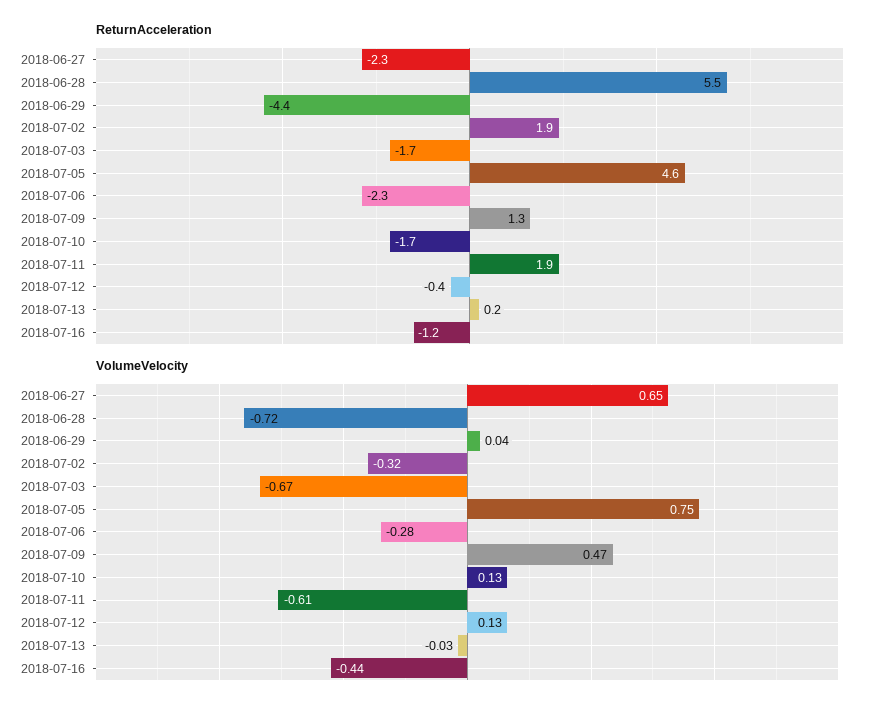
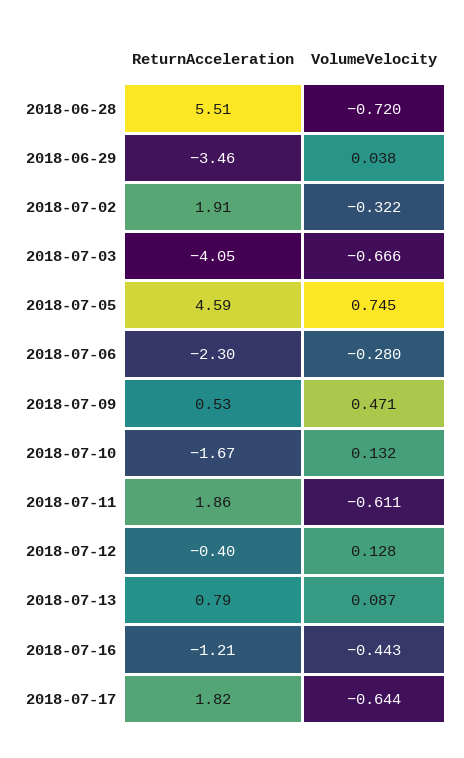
ReturnAcceleration, 2018-06-27: -2.3 -> none
ReturnAcceleration, 2018-06-29: -4.4 -> -3.46
ReturnAcceleration, 2018-07-03: -1.7 -> -4.05
ReturnAcceleration, 2018-07-09: 1.3 -> 0.53
ReturnAcceleration, 2018-07-13: 0.2 -> 0.79
VolumeVelocity, 2018-06-27: 0.65 -> none
VolumeVelocity, 2018-07-13: -0.03 -> 0.087
ReturnAcceleration, 2018-07-17: none -> 1.82
VolumeVelocity, 2018-07-17: none -> -0.644

